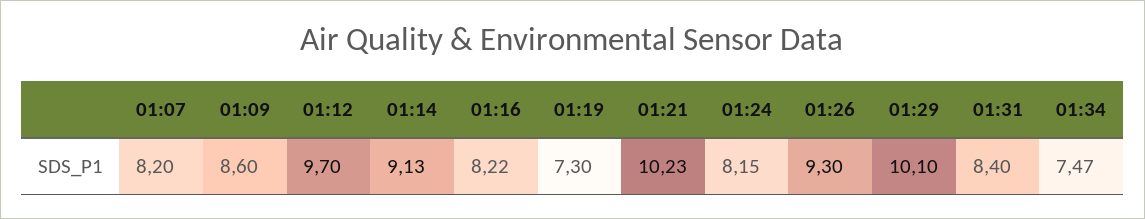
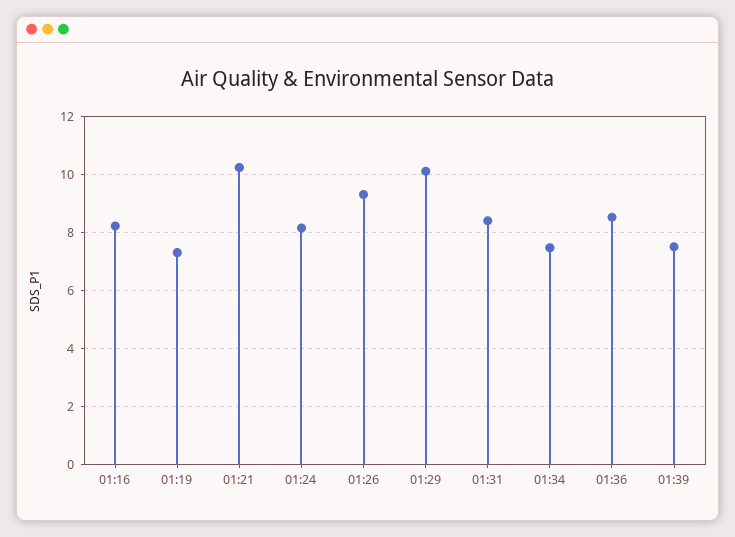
01:07: 8.2 -> none
01:09: 8.6 -> none
01:12: 9.7 -> none
01:14: 9.13 -> none
01:36: none -> 8.5
01:39: none -> 7.5

